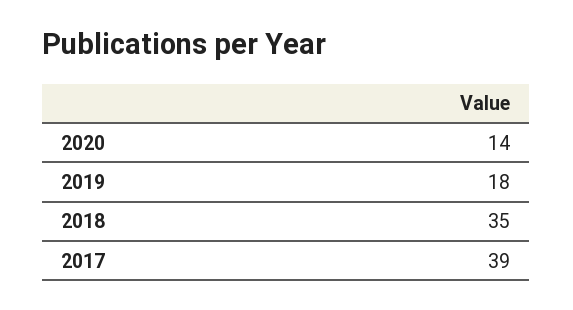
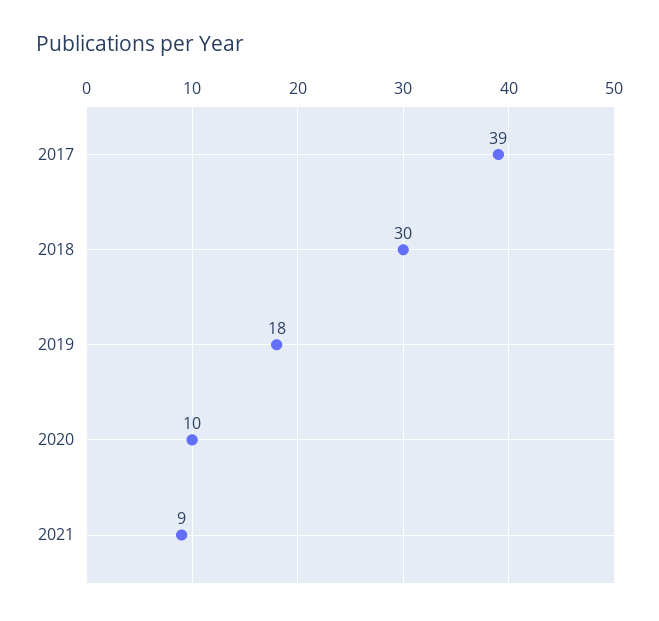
2020: 14 -> 10
2018: 35 -> 30
2021: none -> 9

